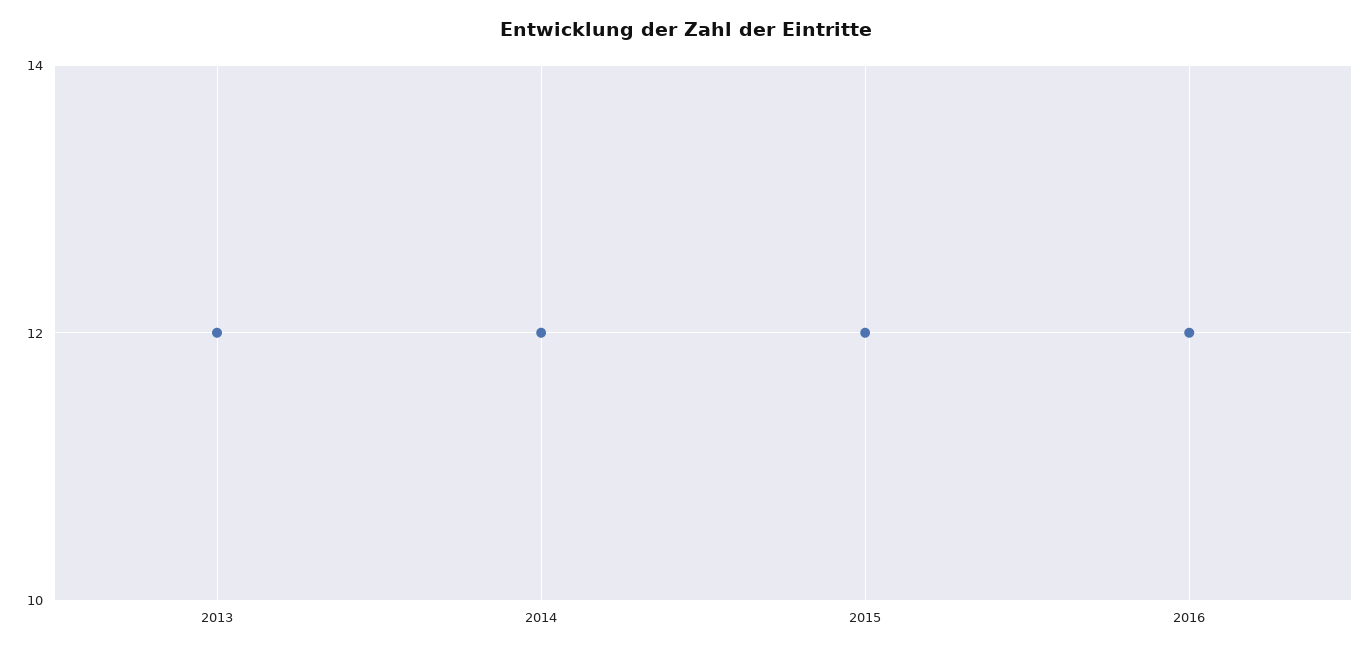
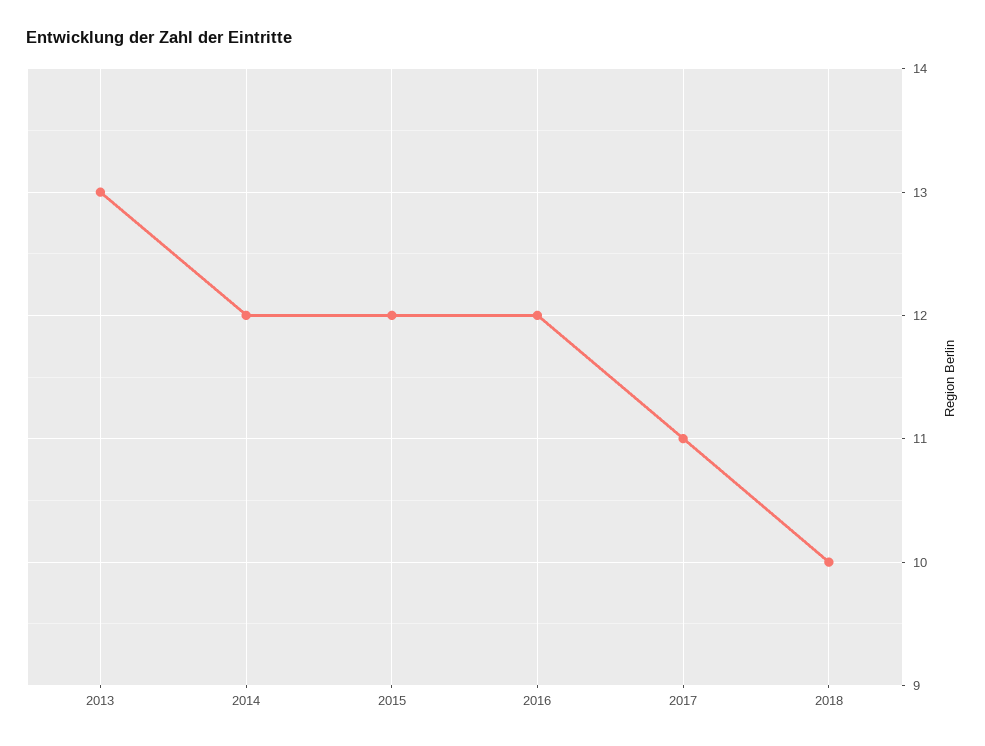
2013: 12 -> 13
2017: none -> 11
2018: none -> 10

